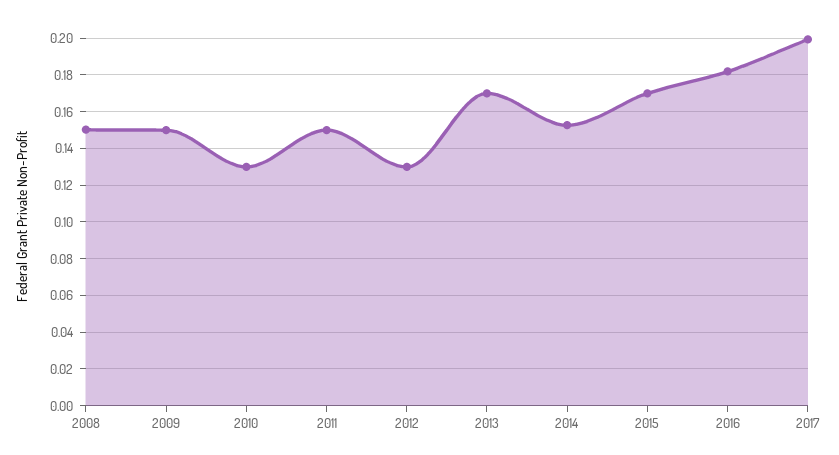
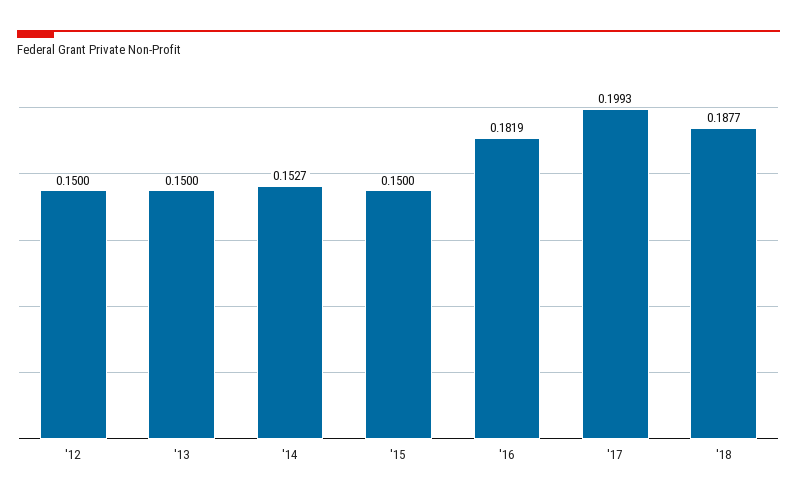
2008: 0.15 -> none
2009: 0.15 -> none
2010: 0.13 -> none
2011: 0.15 -> none
2012: 0.13 -> 0.15
2013: 0.17 -> 0.15
2015: 0.17 -> 0.15
'18: none -> 0.1877

